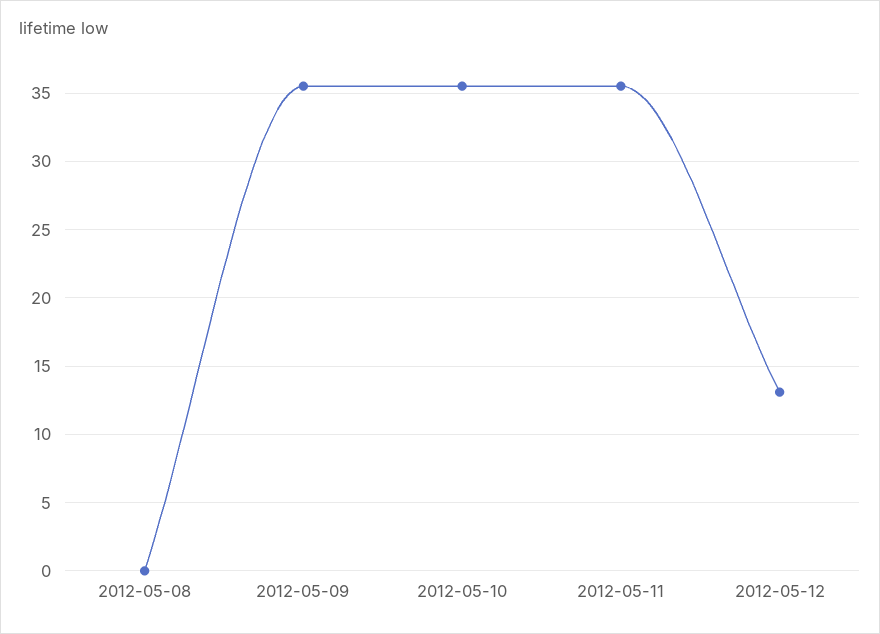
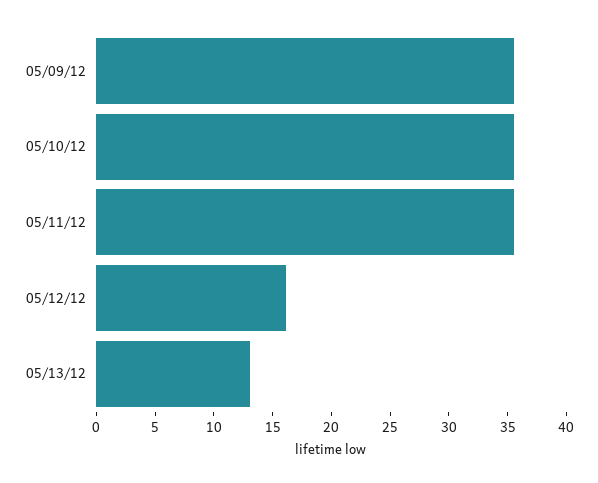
2012-05-08: 0 -> none
2012-05-12: 13 -> 16
05/13/12: none -> 13

